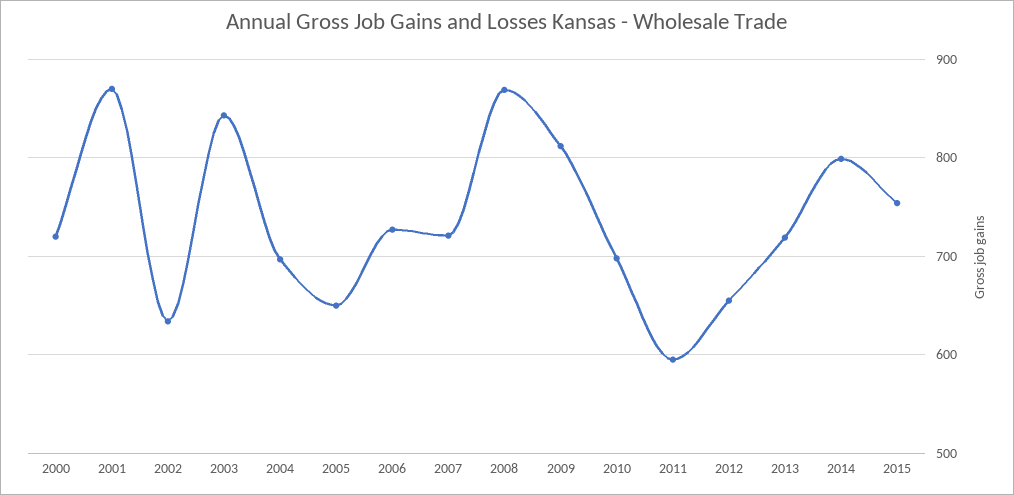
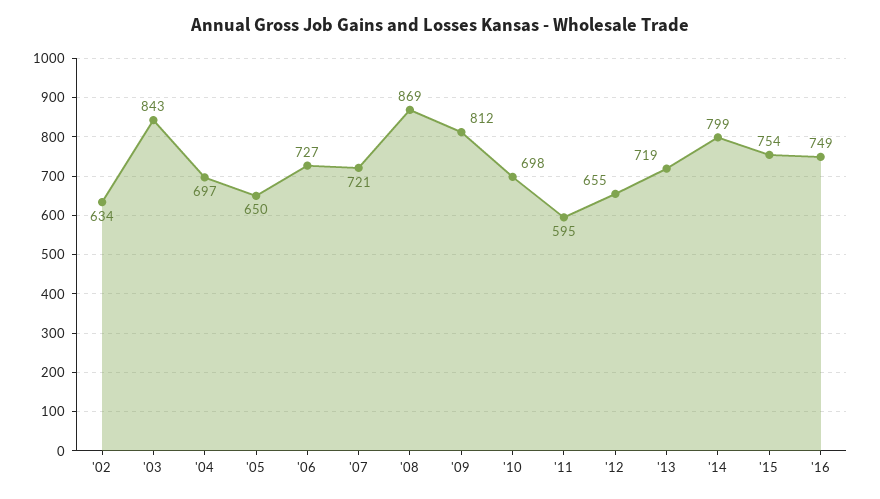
2000: 720 -> none
2001: 870 -> none
'16: none -> 749

